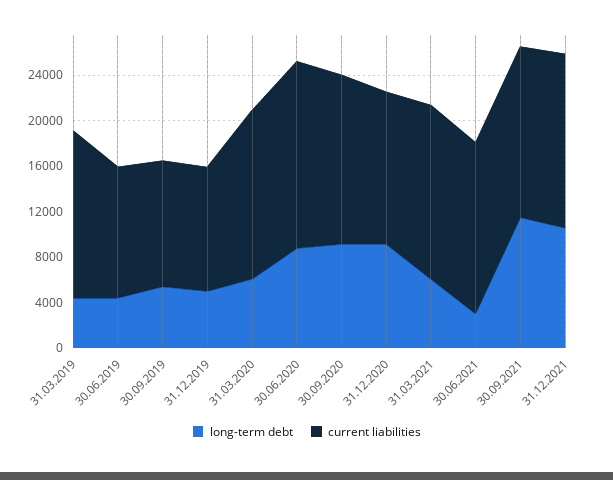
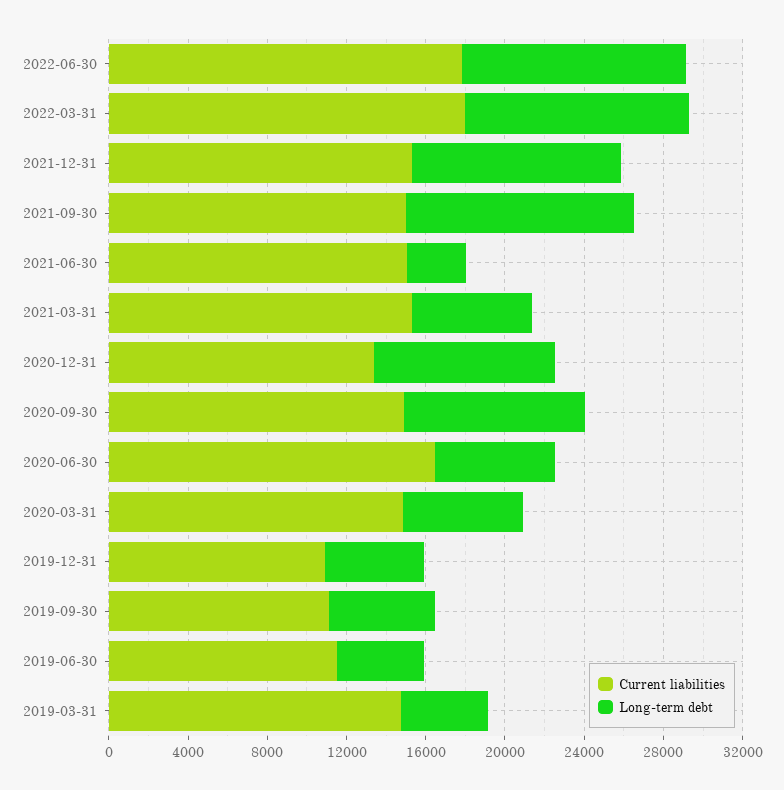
long-term debt, 30.06.2020: 9000 -> 6000
current liabilities, 2022-06-30: none -> 18000
long-term debt, 2022-06-30: none -> 11000
current liabilities, 2022-03-31: none -> 18000
long-term debt, 2022-03-31: none -> 11000

